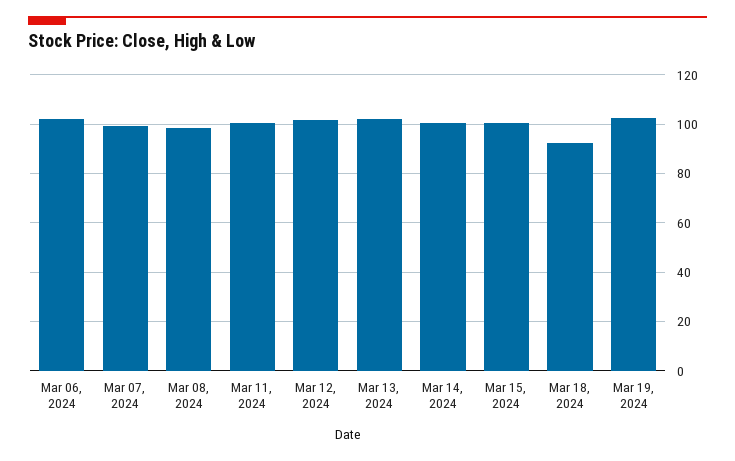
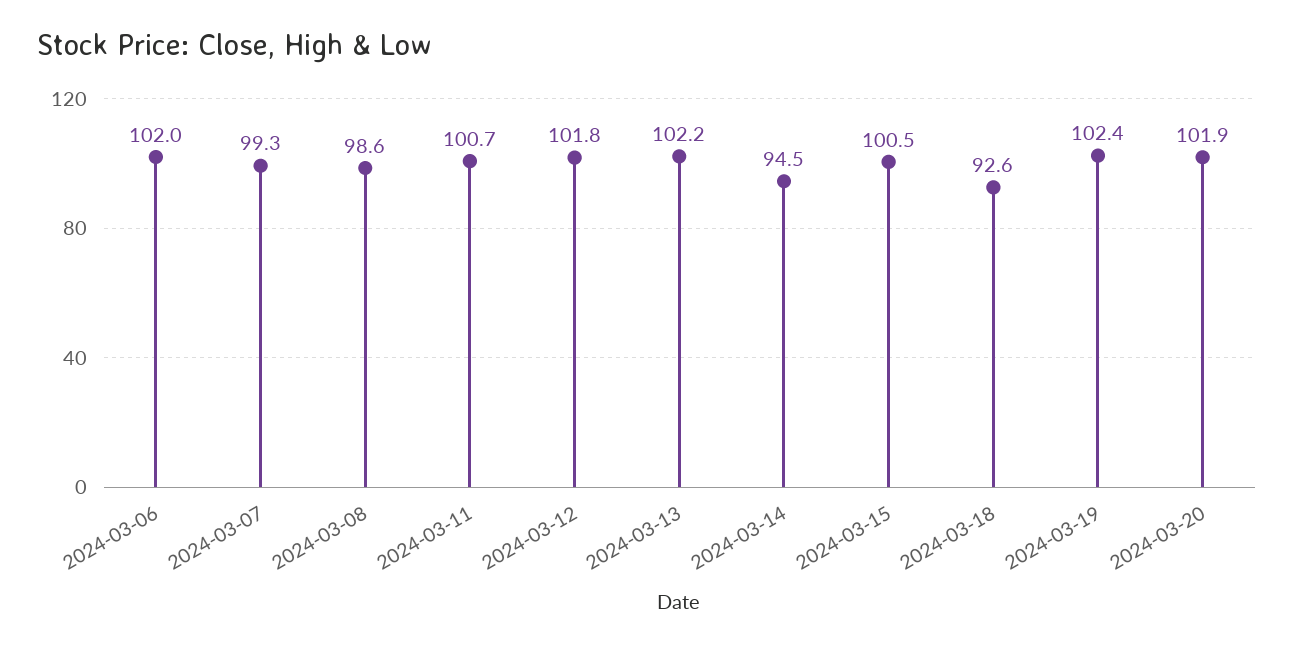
Mar 14, 2024: 100 -> 94.5
2024-03-20: none -> 101.9

